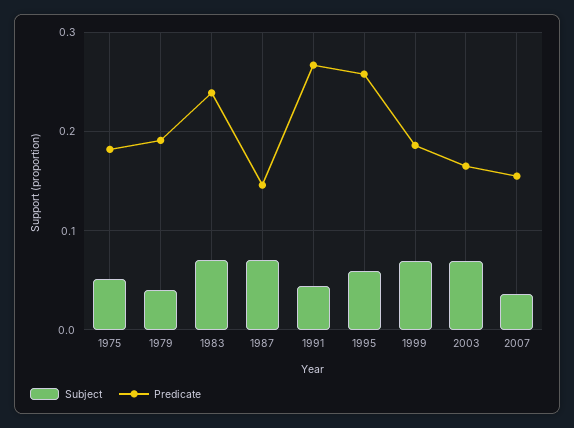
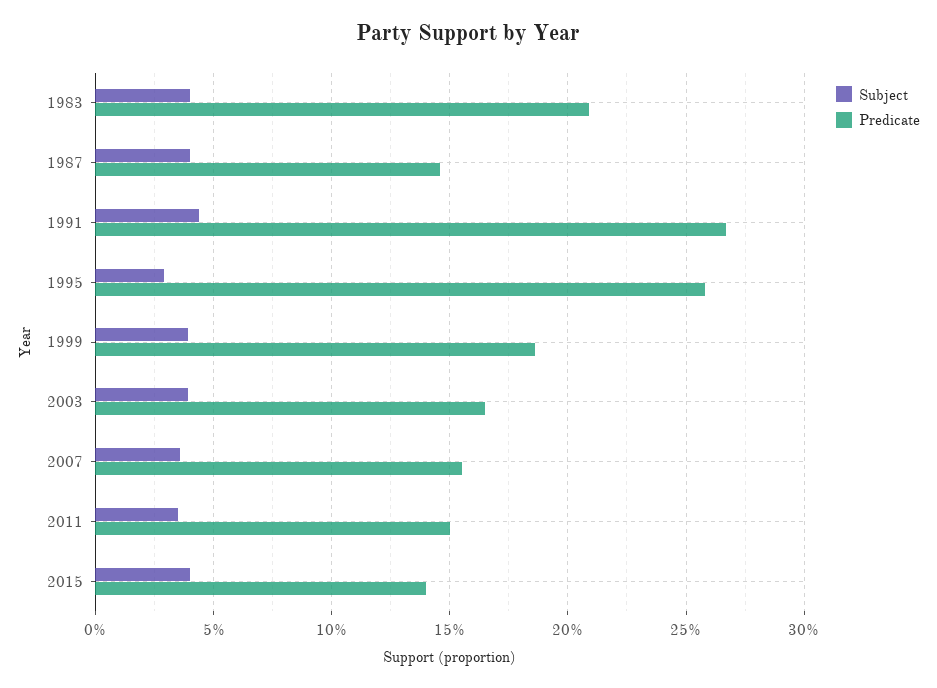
Subject, 1975: 0.05 -> none
Predicate, 1975: 0.18 -> none
Subject, 1979: 0.04 -> none
Predicate, 1979: 0.19 -> none
Subject, 1983: 0.07 -> 0.04
Predicate, 1983: 0.24 -> 0.21
Subject, 1987: 0.07 -> 0.04
Subject, 1995: 0.06 -> 0.03
Subject, 1999: 0.07 -> 0.04
Subject, 2003: 0.07 -> 0.04
Subject, 2011: none -> 0.035
Predicate, 2011: none -> 0.15
Subject, 2015: none -> 0.04
Predicate, 2015: none -> 0.14

